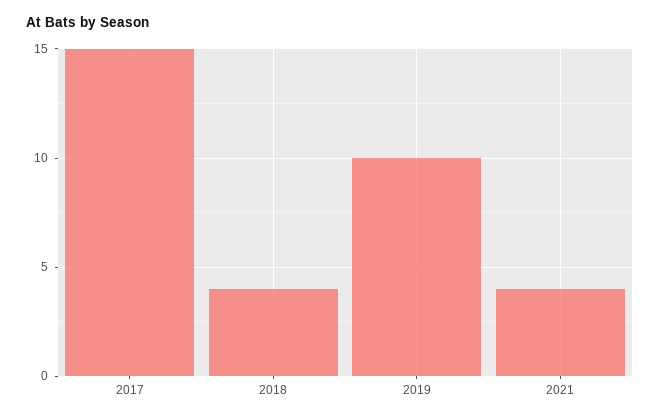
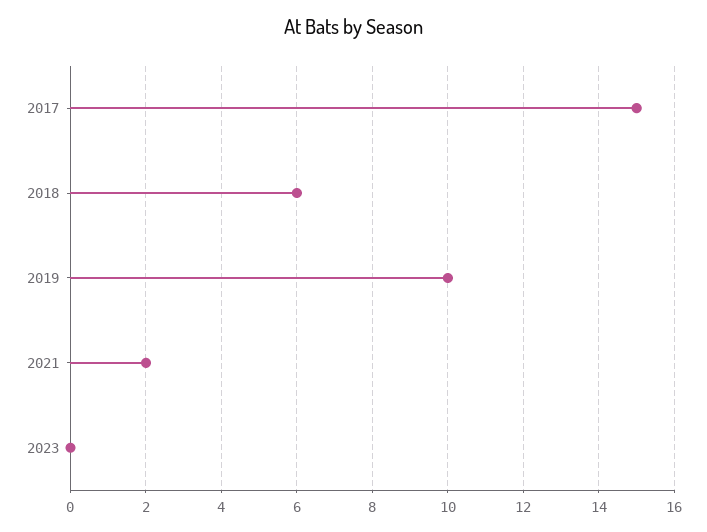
2018: 4 -> 6
2021: 4 -> 2
2023: none -> 0

